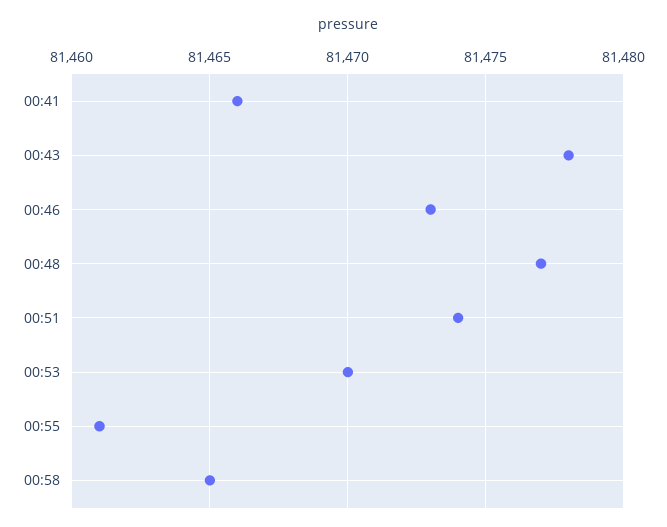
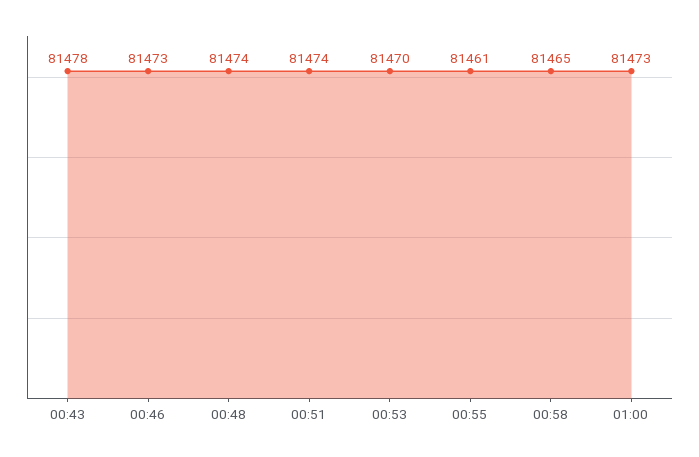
00:41: 81466 -> none
00:48: 81477 -> 81474
01:00: none -> 81473

